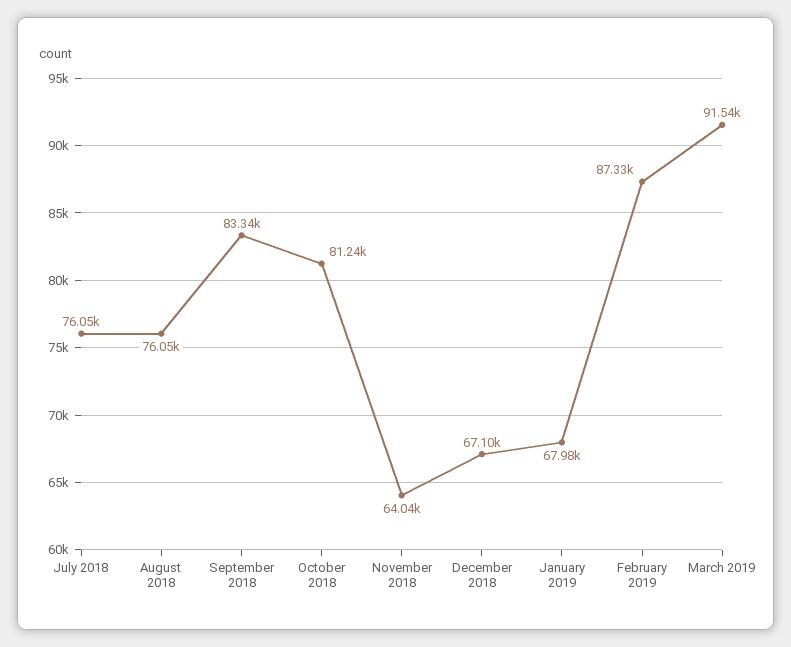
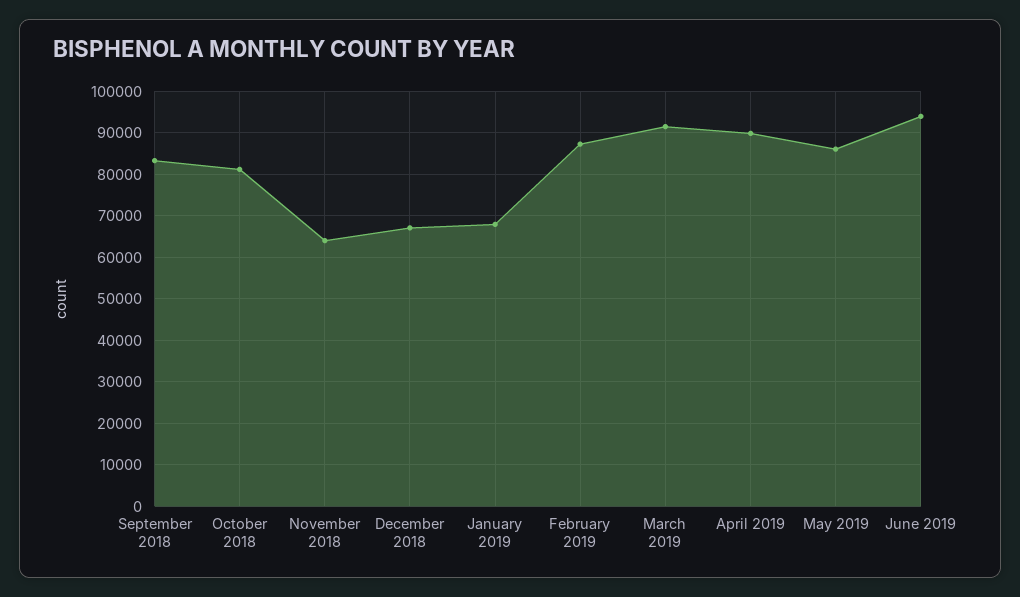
July 2018: 76050 -> none
August 2018: 76050 -> none
April 2019: none -> 90000
May 2019: none -> 86000
June 2019: none -> 94000

